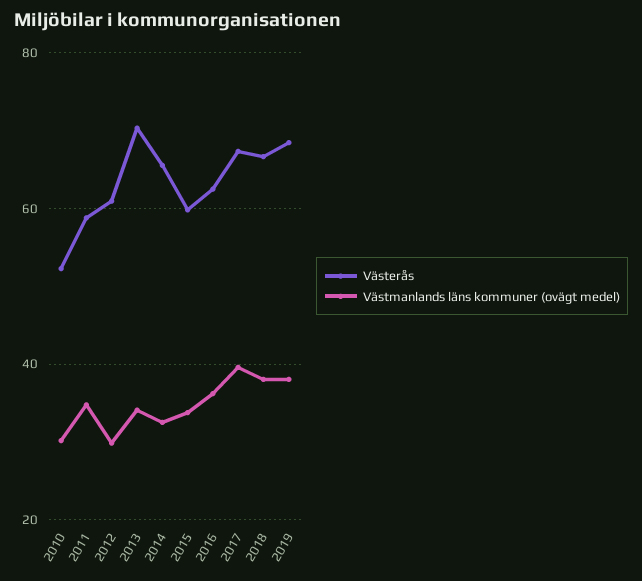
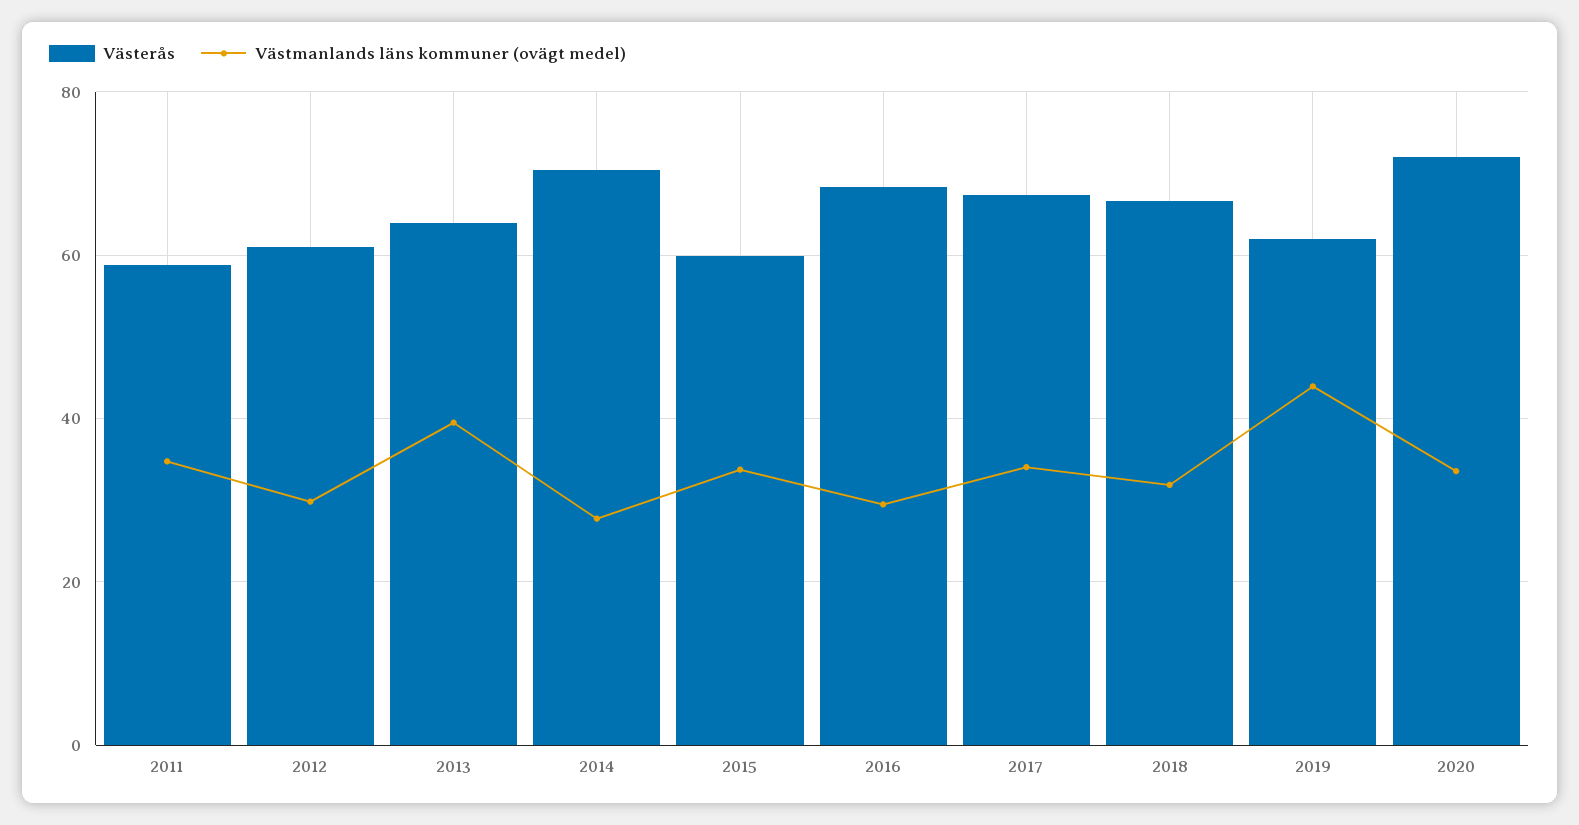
Västerås, 2010: 52 -> none
Västmanlands läns kommuner (ovägt medel), 2010: 30 -> none
Västerås, 2013: 70 -> 64
Västmanlands läns kommuner (ovägt medel), 2013: 34 -> 40
Västerås, 2014: 66 -> 70
Västmanlands läns kommuner (ovägt medel), 2014: 32 -> 28
Västerås, 2016: 62 -> 68
Västmanlands läns kommuner (ovägt medel), 2016: 36 -> 30
Västmanlands läns kommuner (ovägt medel), 2017: 40 -> 34
Västmanlands läns kommuner (ovägt medel), 2018: 38 -> 32
Västerås, 2019: 68 -> 62
Västmanlands läns kommuner (ovägt medel), 2019: 38 -> 44
Västerås, 2020: none -> 72
Västmanlands läns kommuner (ovägt medel), 2020: none -> 34

